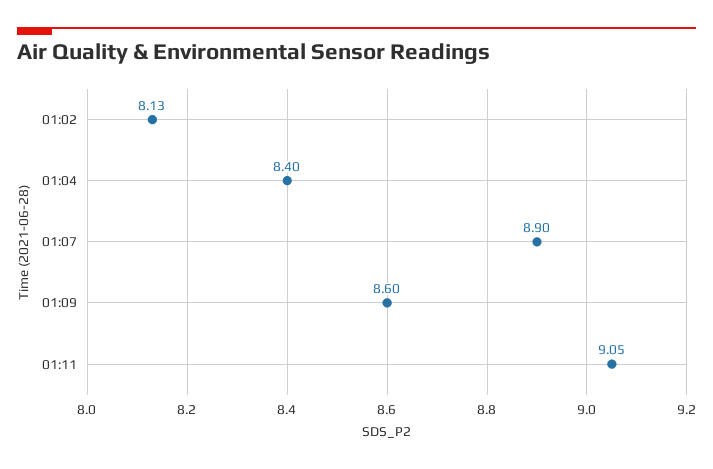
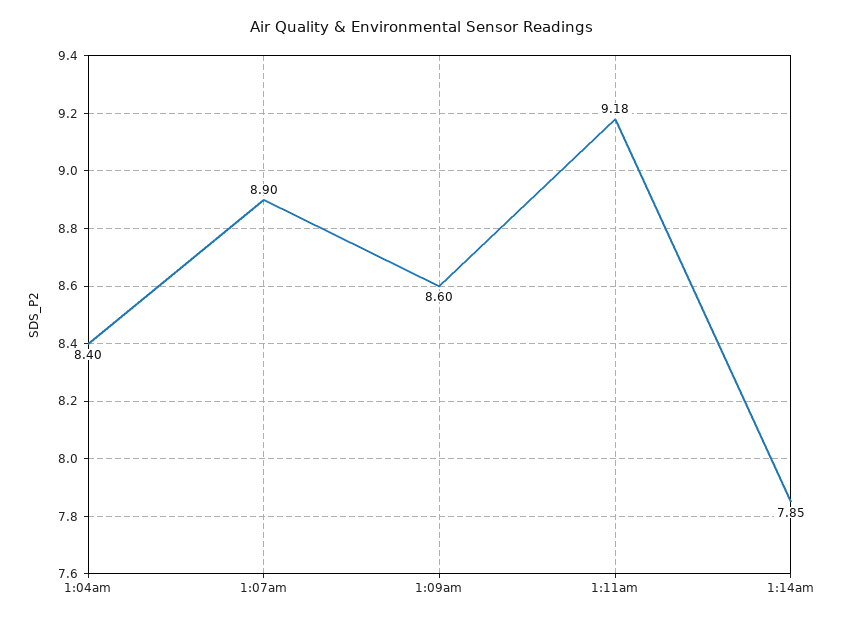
01:02: 8.13 -> none
01:11: 9.05 -> 9.18
1:14am: none -> 7.85

